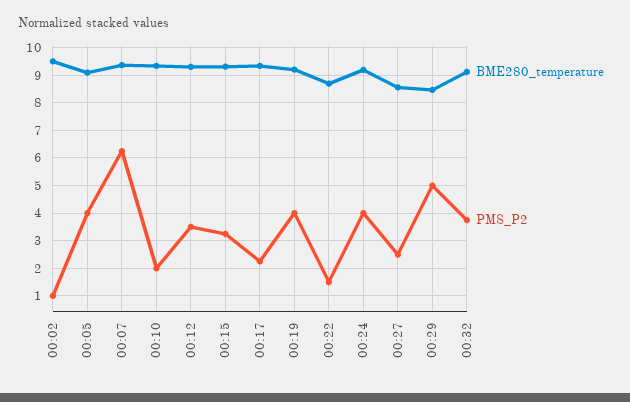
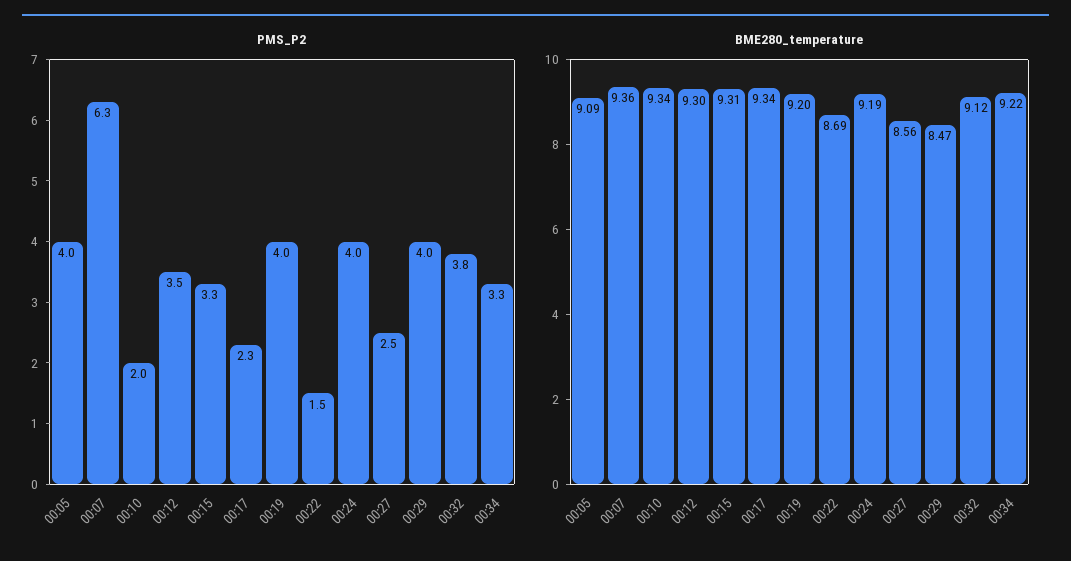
BME280_temperature, 00:02: 9.5 -> none
PMS_P2, 00:02: 1 -> none
PMS_P2, 00:29: 5 -> 4
PMS_P2, 00:34: none -> 3.3
BME280_temperature, 00:34: none -> 9.22

